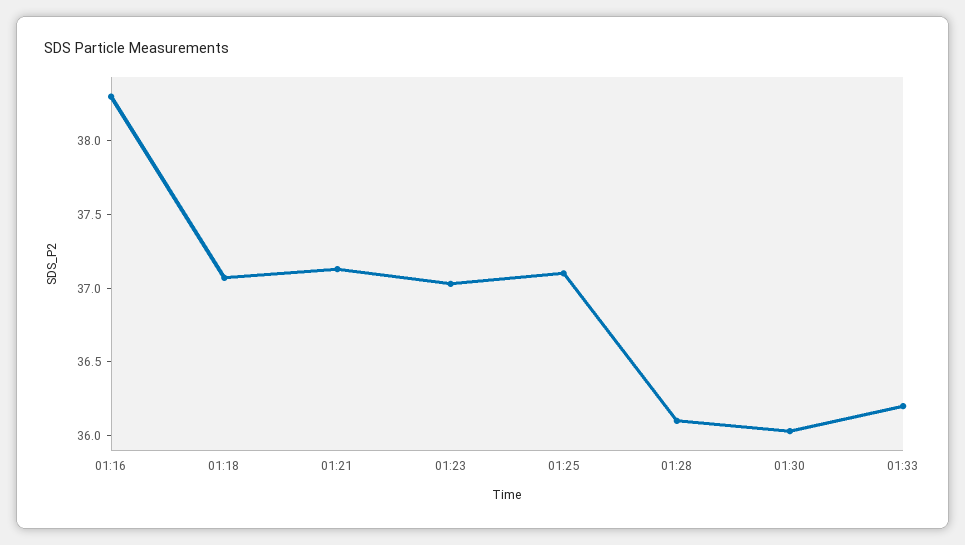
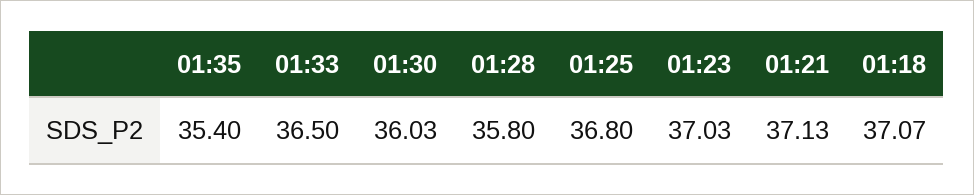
01:16: 38.3 -> none
01:25: 37.1 -> 36.8
01:28: 36.1 -> 35.8
01:33: 36.2 -> 36.5
01:35: none -> 35.4

